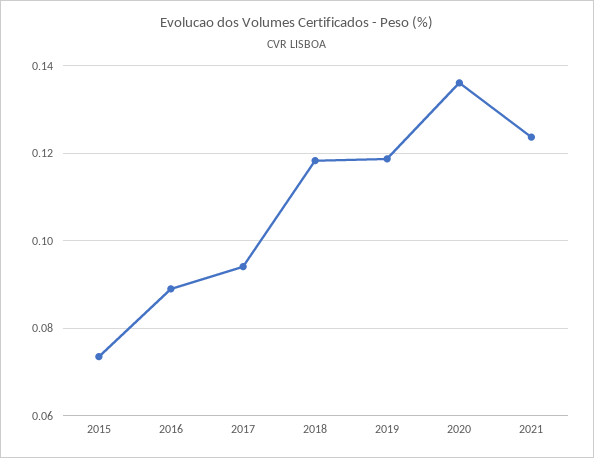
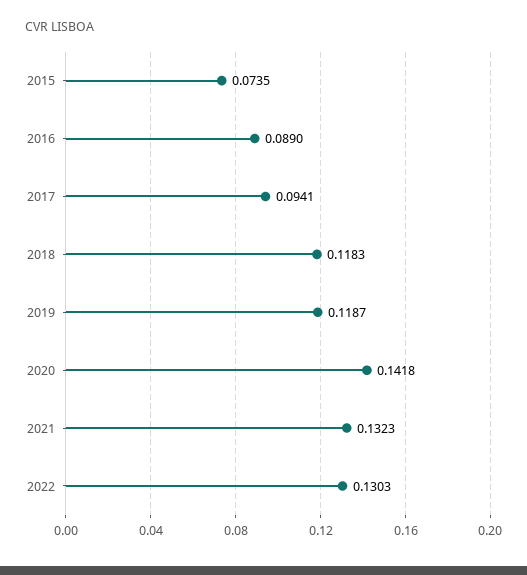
2020: 0.136 -> 0.1418
2021: 0.124 -> 0.1323
2022: none -> 0.1303

